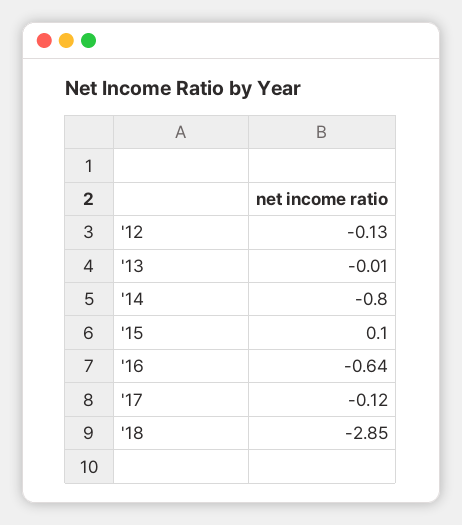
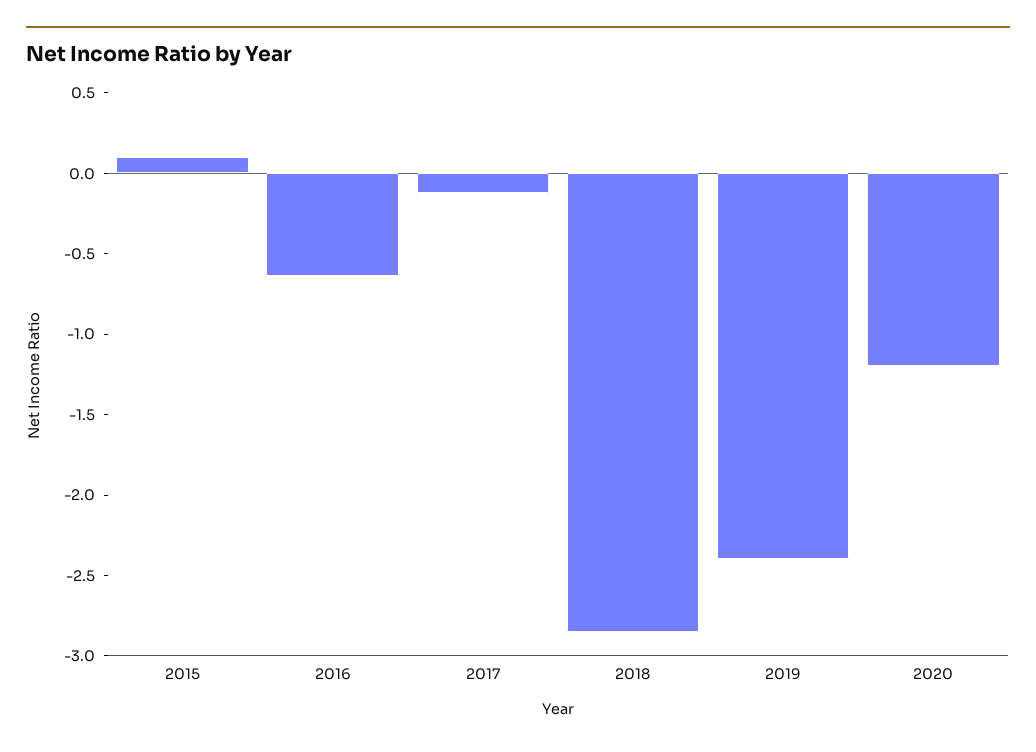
'12: -0.13 -> none
'13: -0.01 -> none
'14: -0.8 -> none
2019: none -> -2.4
2020: none -> -1.2

